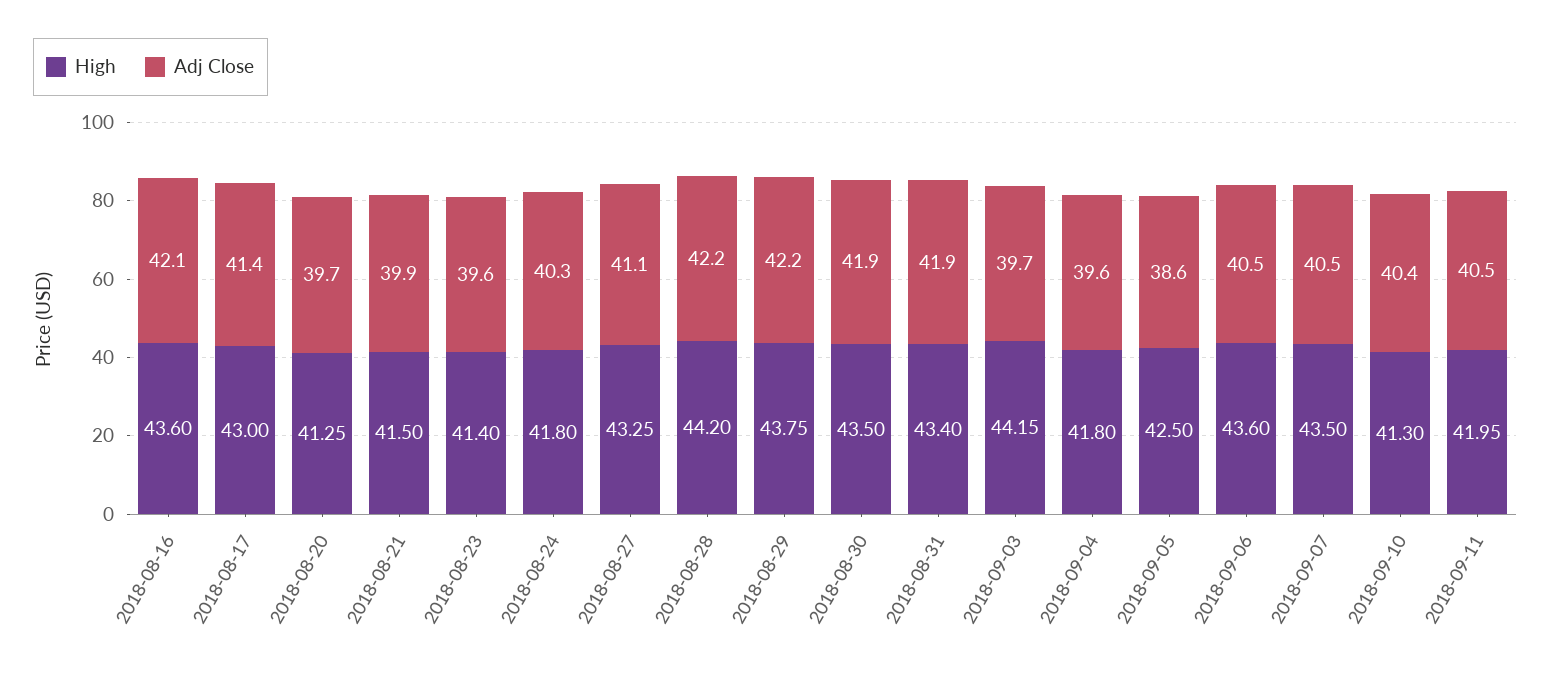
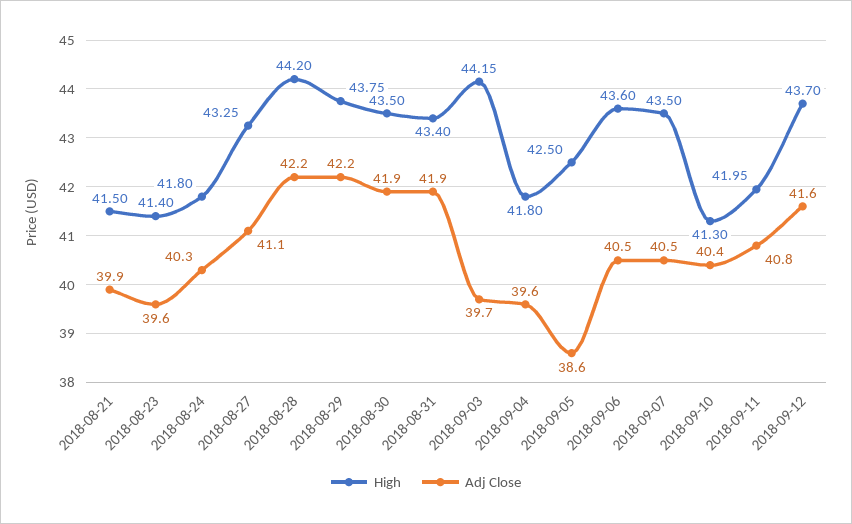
High, 2018-08-16: 43.6 -> none
Adj Close, 2018-08-16: 42.1 -> none
High, 2018-08-17: 43 -> none
Adj Close, 2018-08-17: 41.4 -> none
High, 2018-08-20: 41.25 -> none
Adj Close, 2018-08-20: 39.7 -> none
Adj Close, 2018-09-11: 40.5 -> 40.8
High, 2018-09-12: none -> 43.7
Adj Close, 2018-09-12: none -> 41.6

